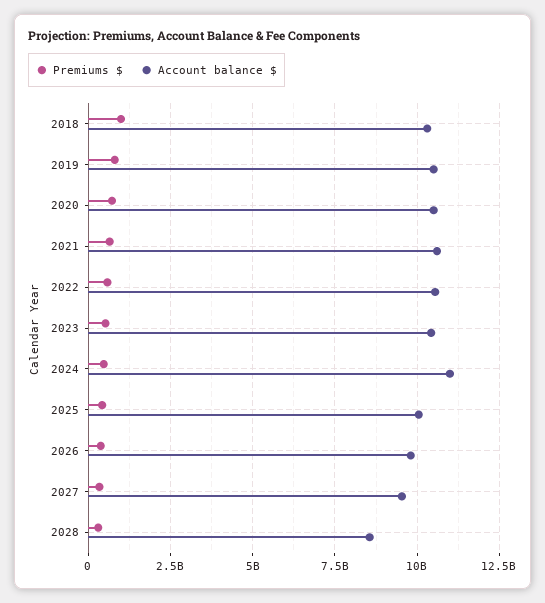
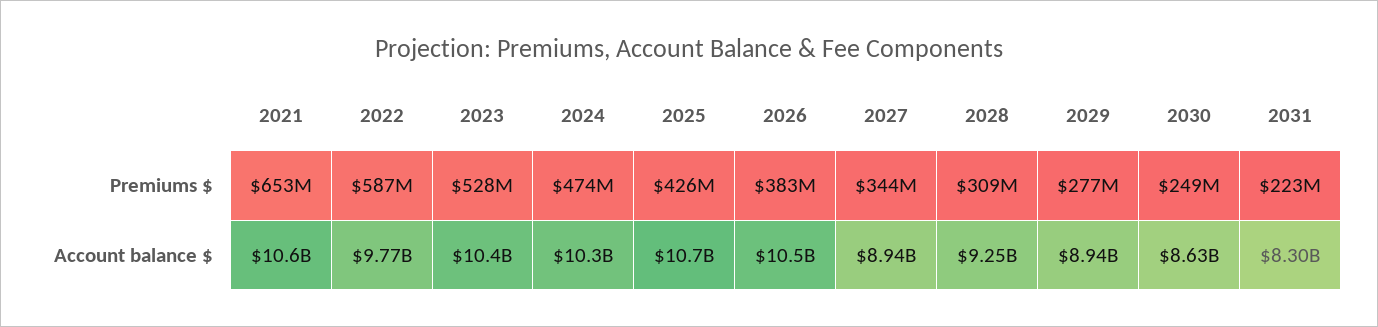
Premiums $, 2018: 1000000000 -> none
Account balance $, 2018: 10250000000 -> none
Premiums $, 2019: 750000000 -> none
Account balance $, 2019: 10500000000 -> none
Premiums $, 2020: 750000000 -> none
Account balance $, 2020: 10500000000 -> none
Account balance $, 2022: 10500000000 -> 9770000000
Account balance $, 2024: 11000000000 -> 10300000000
Account balance $, 2025: 10000000000 -> 10700000000
Account balance $, 2026: 9750000000 -> 10500000000
Account balance $, 2027: 9500000000 -> 8940000000
Account balance $, 2028: 8500000000 -> 9250000000
Premiums $, 2029: none -> 277000000
Premiums $, 2030: none -> 249000000
Premiums $, 2031: none -> 223000000
Account balance $, 2029: none -> 8940000000
Account balance $, 2030: none -> 8630000000
Account balance $, 2031: none -> 8300000000

